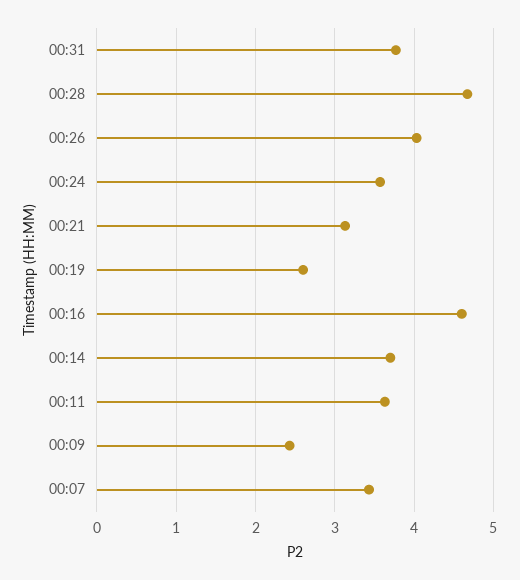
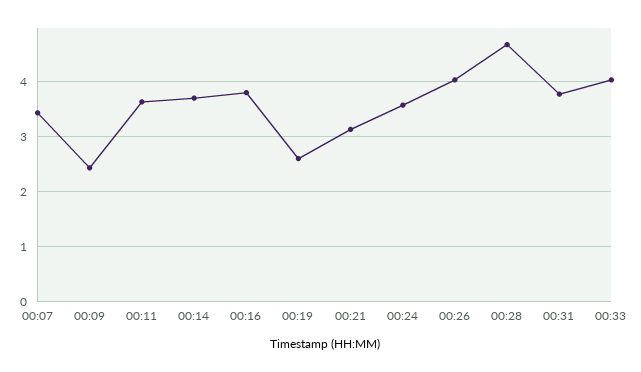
00:16: 4.6 -> 3.8
00:33: none -> 4

